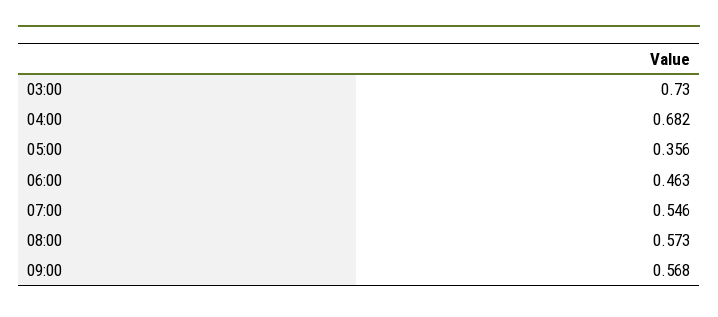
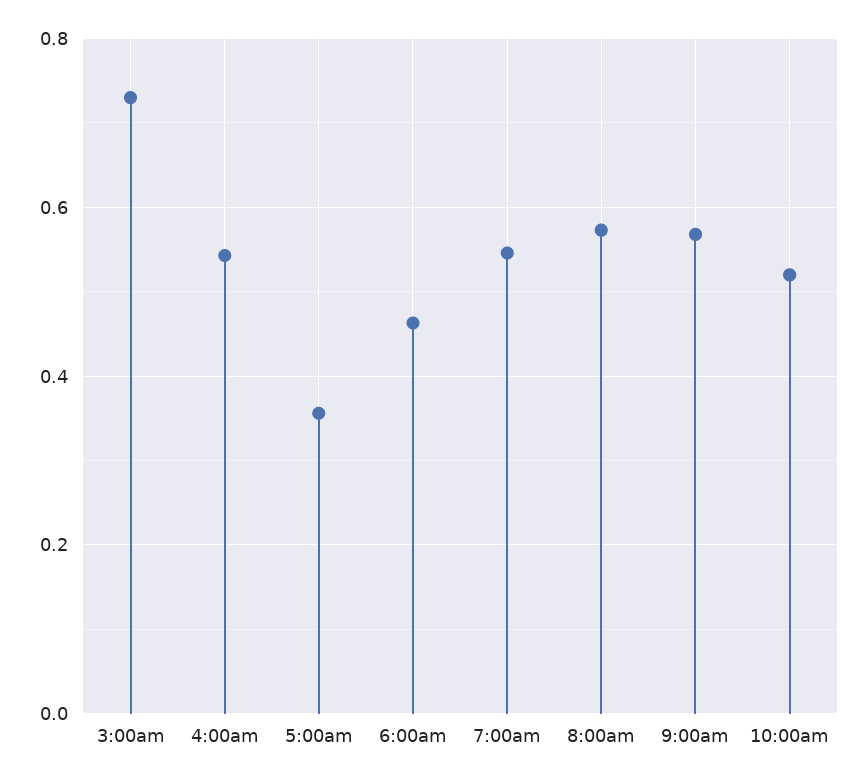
04:00: 0.682 -> 0.54
10:00am: none -> 0.52

